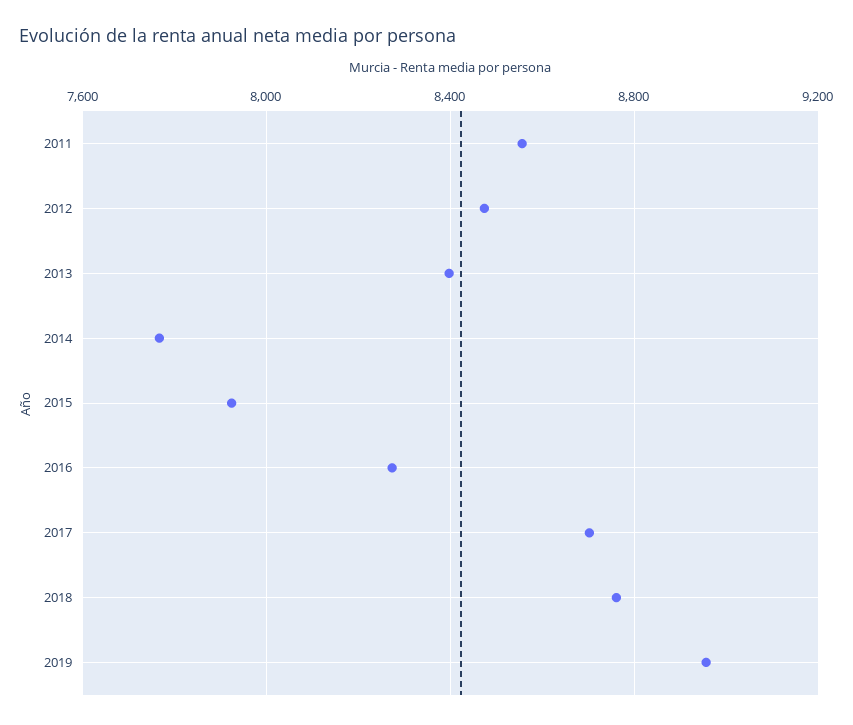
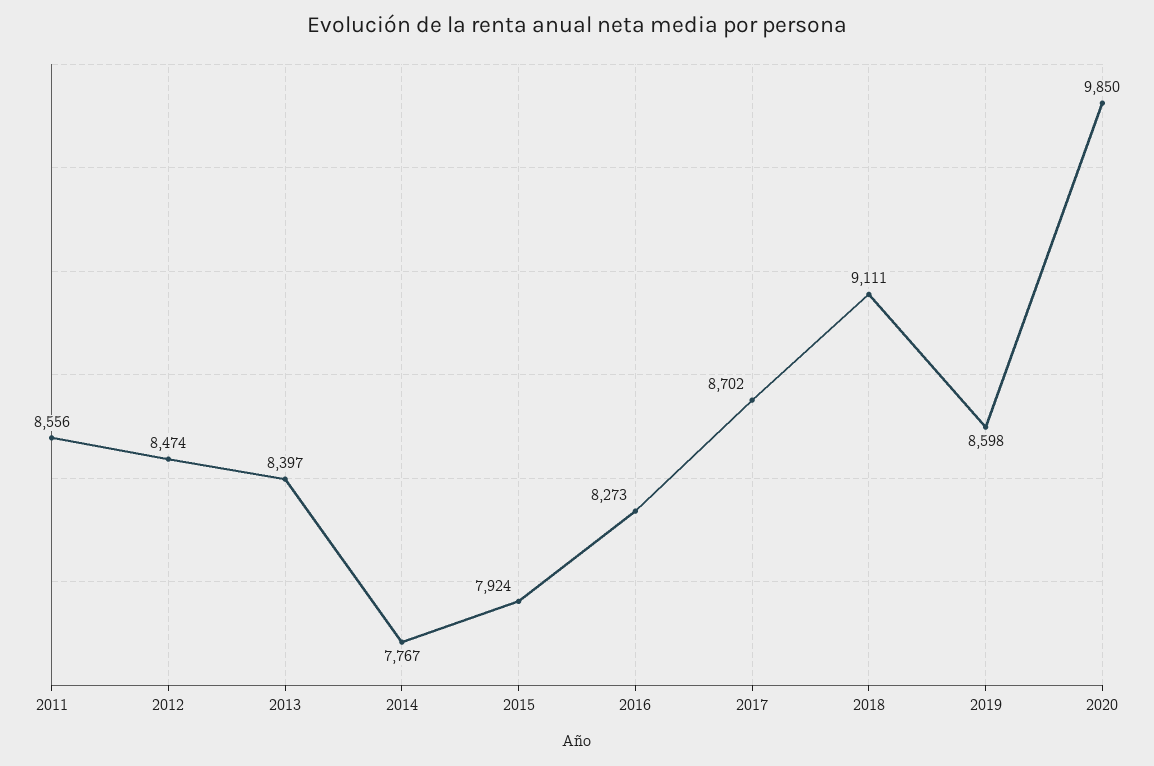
2018: 8750 -> 9111
2019: 8950 -> 8598
2020: none -> 9850

